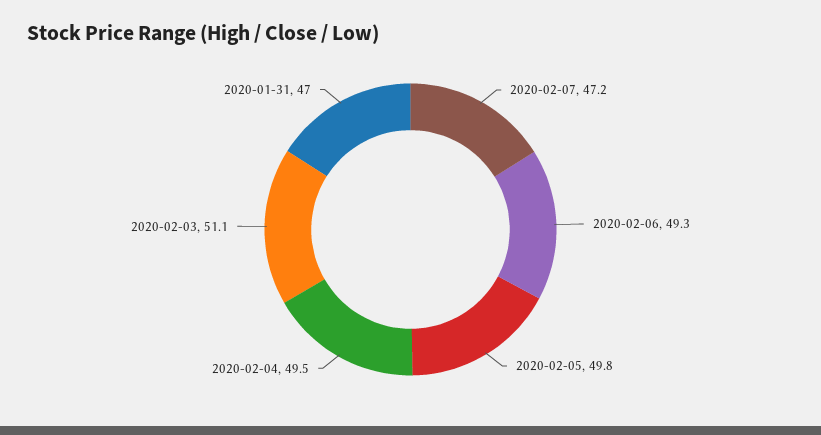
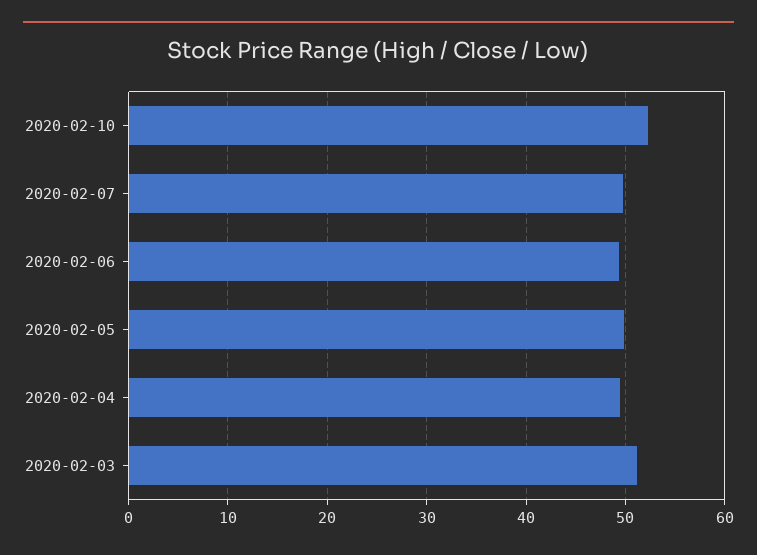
2020-02-07: 47.2 -> 50
2020-01-31: 47 -> none
2020-02-10: none -> 52

